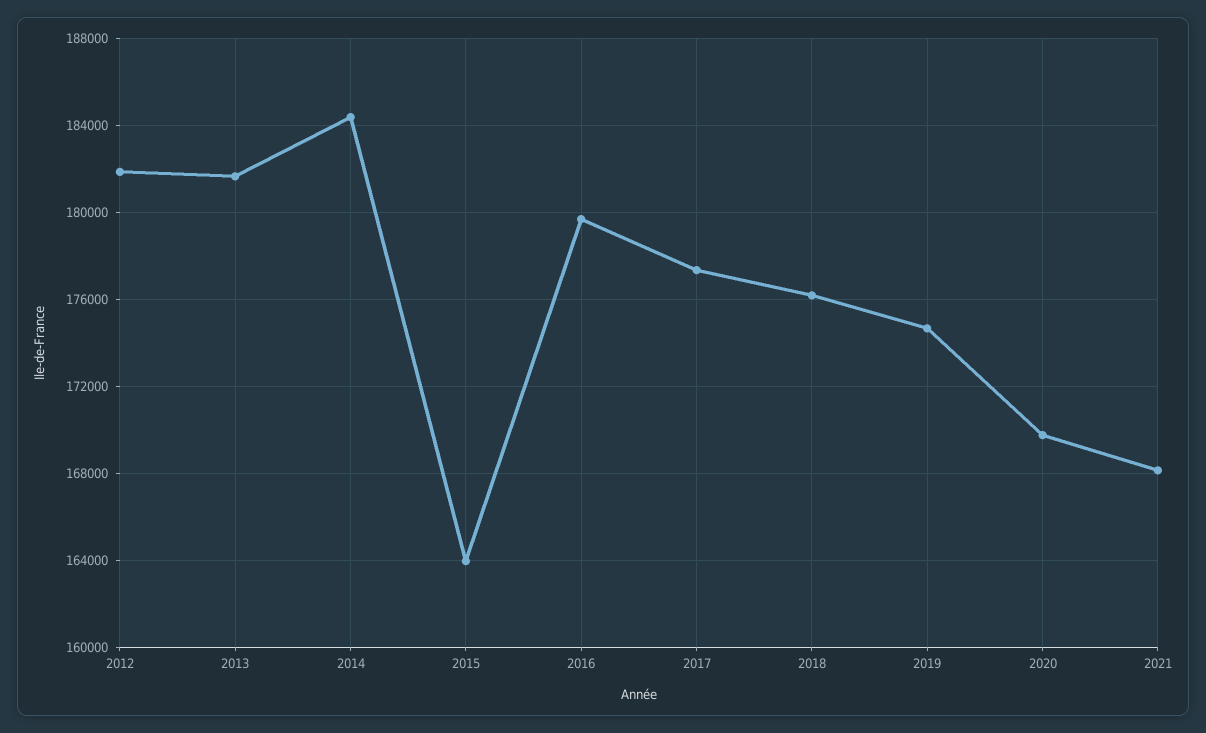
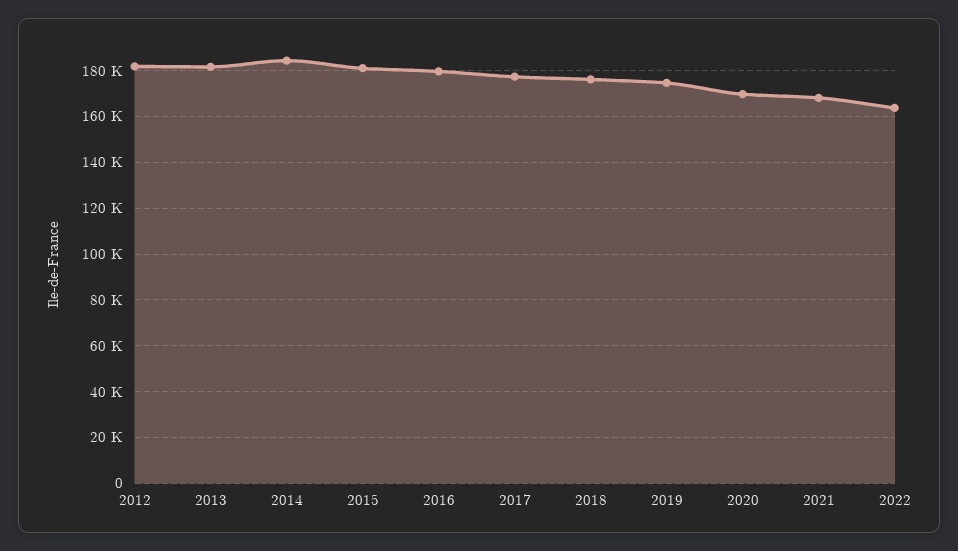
2015: 164000 -> 180000
2022: none -> 165000

